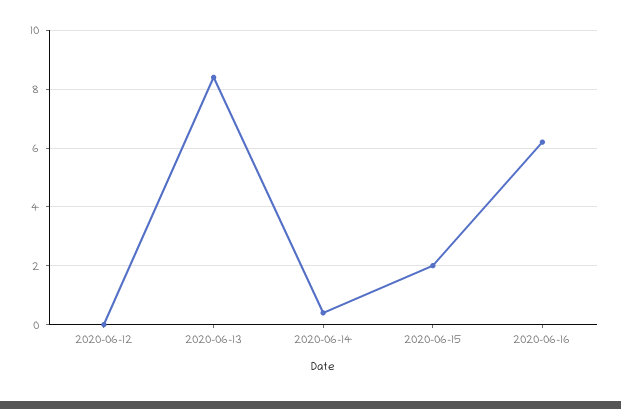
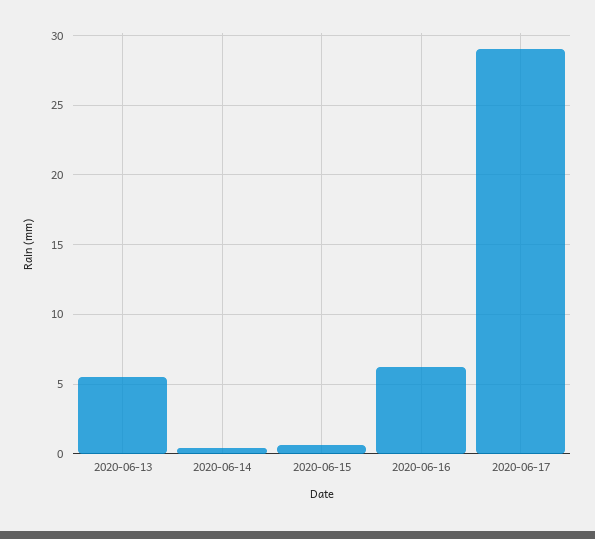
2020-06-12: 0 -> none
2020-06-13: 8.5 -> 5.5
2020-06-15: 2 -> 0.5
2020-06-17: none -> 29

